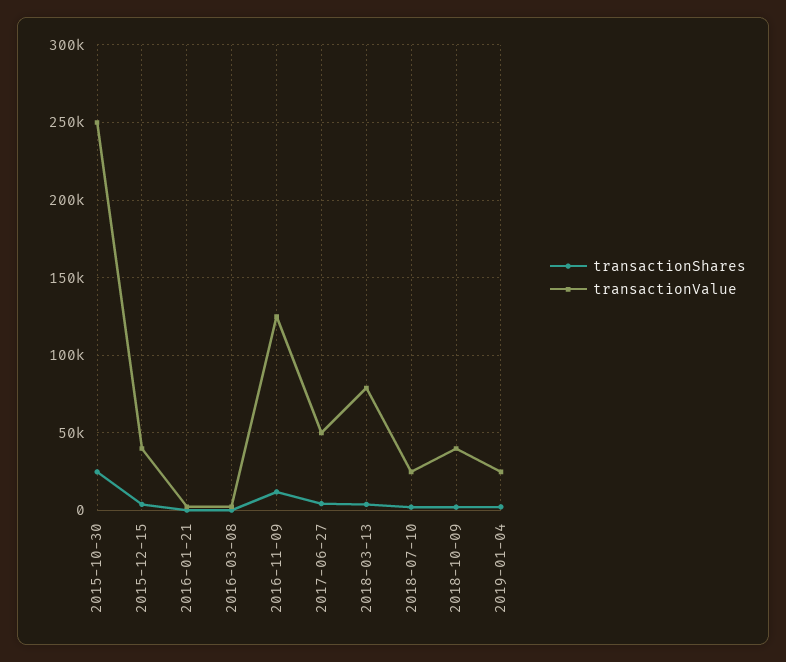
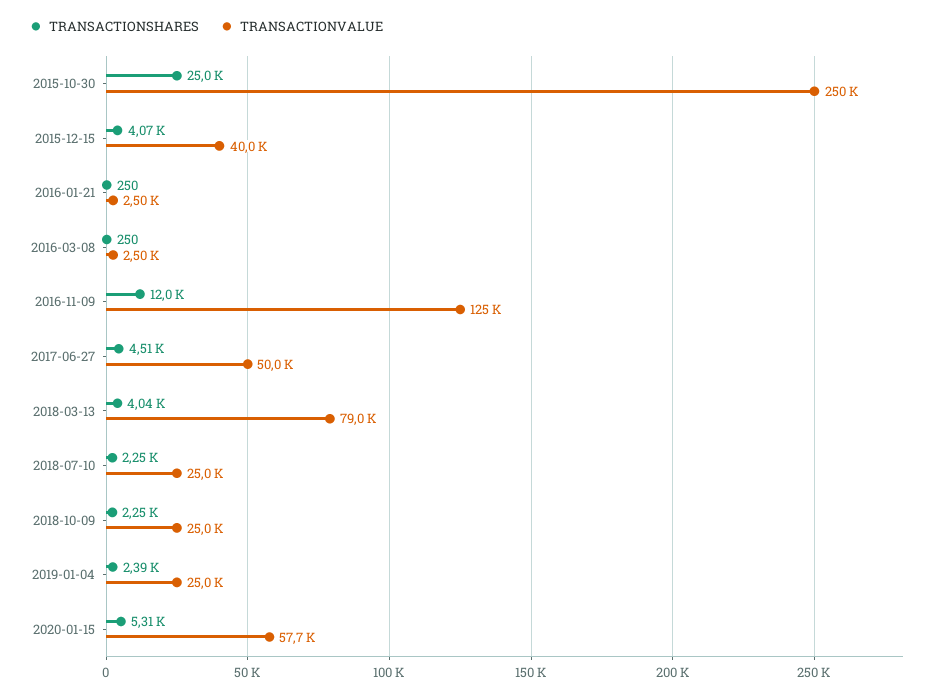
transactionValue, 2018-10-09: 40000 -> 25000
transactionShares, 2020-01-15: none -> 5310
transactionValue, 2020-01-15: none -> 57700

